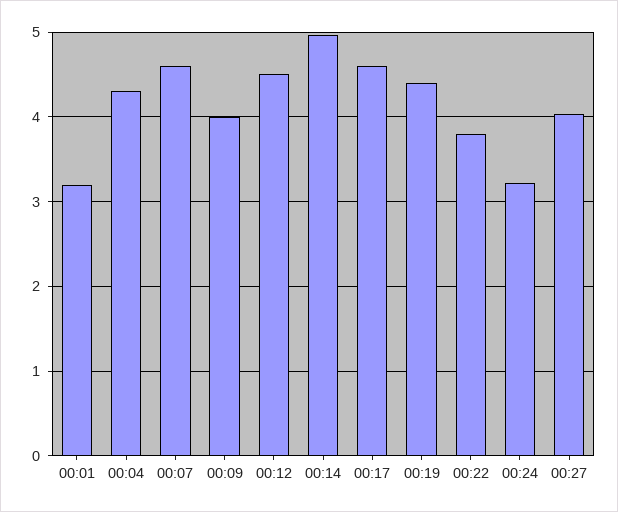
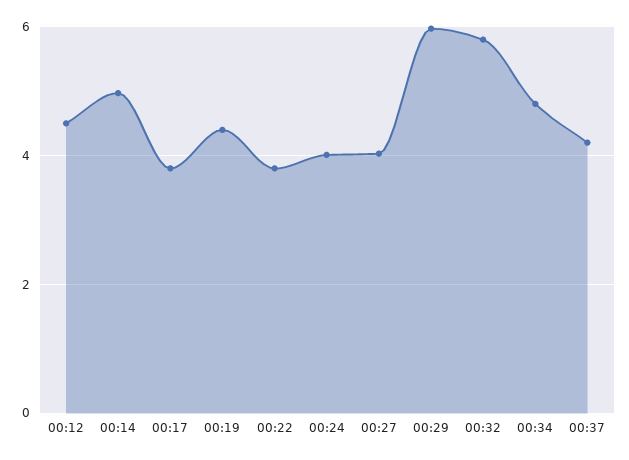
00:01: 3.2 -> none
00:04: 4.3 -> none
00:07: 4.6 -> none
00:09: 4 -> none
00:17: 4.6 -> 3.8
00:24: 3.2 -> 4
00:29: none -> 6
00:32: none -> 5.8
00:34: none -> 4.8
00:37: none -> 4.2

